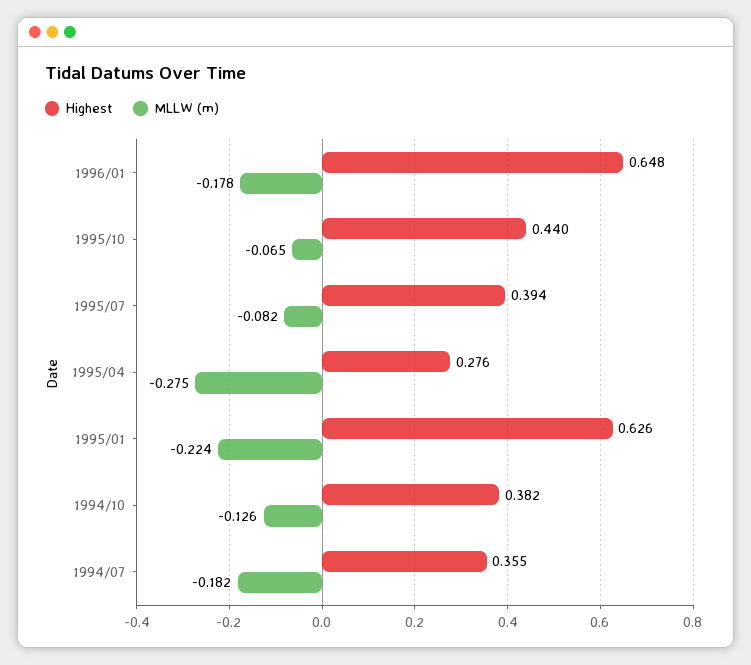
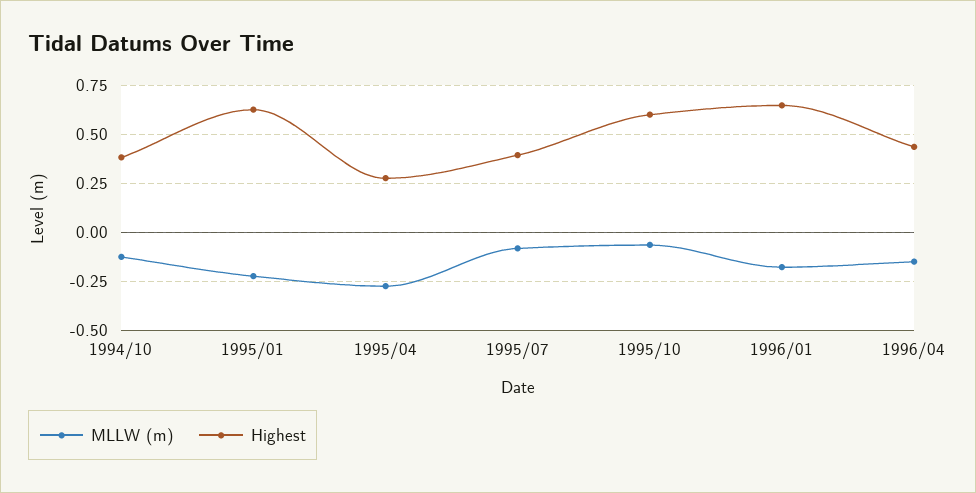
Highest, 1995/10: 0.44 -> 0.6
Highest, 1994/07: 0.355 -> none
MLLW (m), 1994/07: -0.182 -> none
MLLW (m), 1996/04: none -> -0.15
Highest, 1996/04: none -> 0.45

